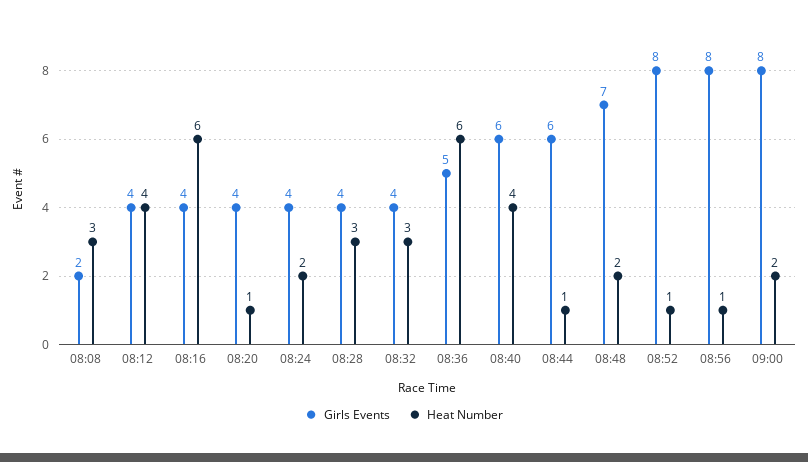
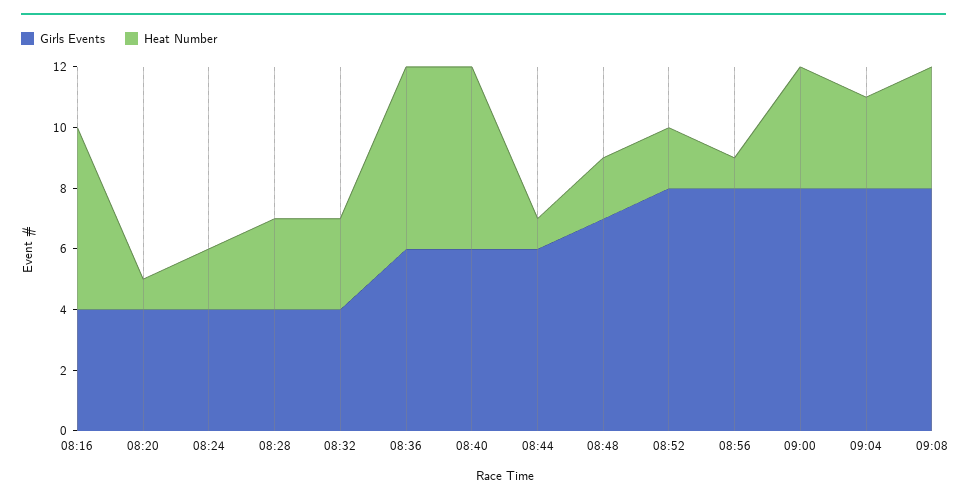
Girls Events, 08:08: 2 -> none
Heat Number, 08:08: 3 -> none
Girls Events, 08:12: 4 -> none
Heat Number, 08:12: 4 -> none
Girls Events, 08:36: 5 -> 6
Heat Number, 08:40: 4 -> 6
Heat Number, 08:52: 1 -> 2
Heat Number, 09:00: 2 -> 4
Girls Events, 09:04: none -> 8
Heat Number, 09:04: none -> 3
Girls Events, 09:08: none -> 8
Heat Number, 09:08: none -> 4

